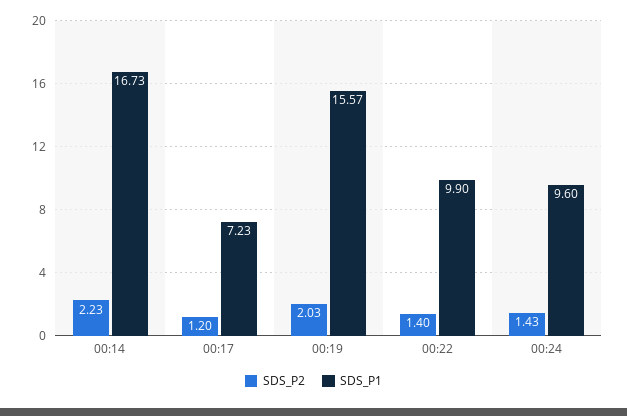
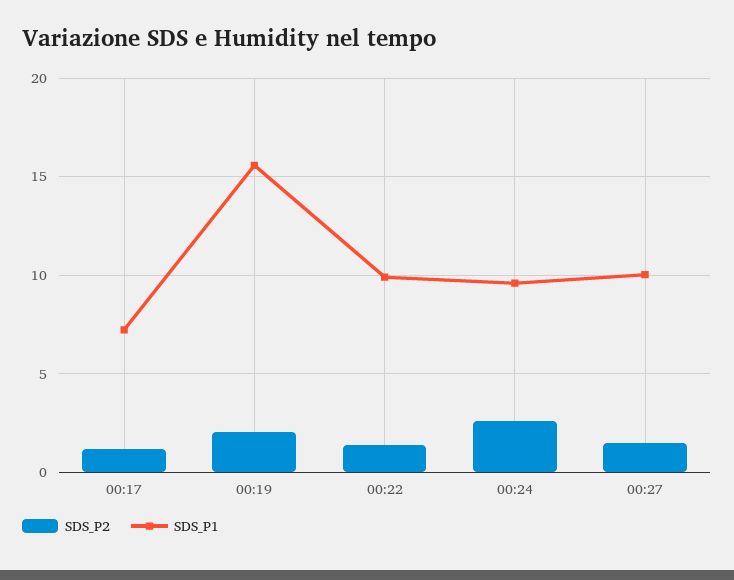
SDS_P2, 00:14: 2.23 -> none
SDS_P1, 00:14: 16.73 -> none
SDS_P2, 00:24: 1.43 -> 2.5
SDS_P2, 00:27: none -> 1.5
SDS_P1, 00:27: none -> 10

